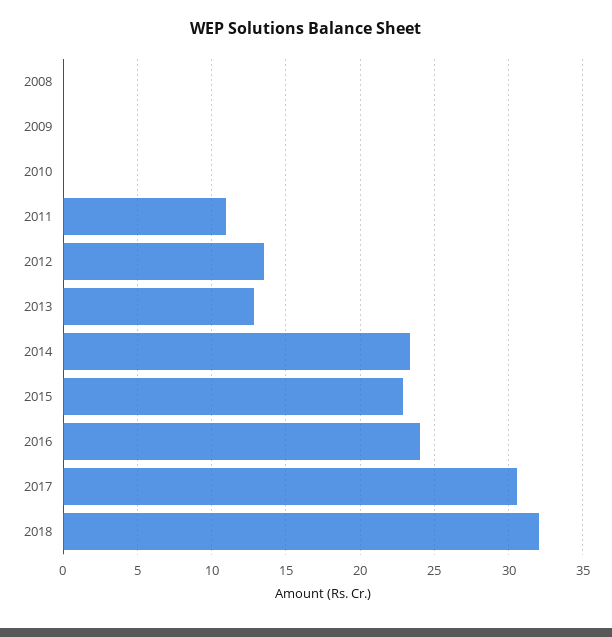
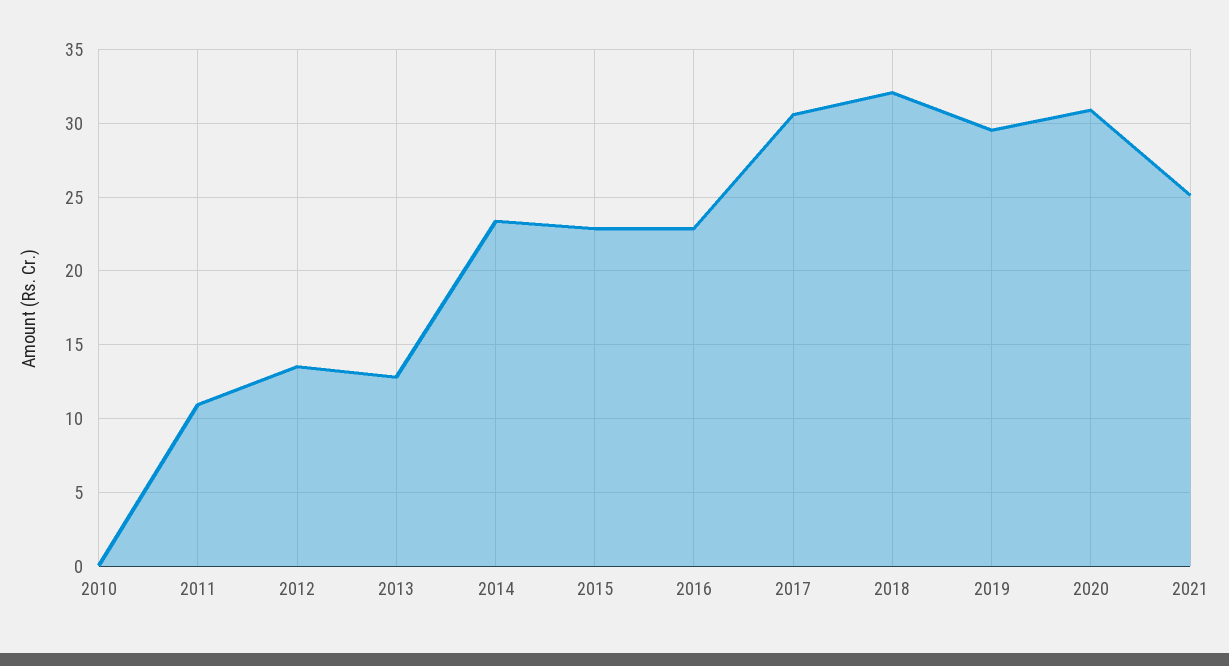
2008: 0 -> none
2009: 0 -> none
2016: 24 -> 23
2019: none -> 29.5
2020: none -> 31
2021: none -> 25

